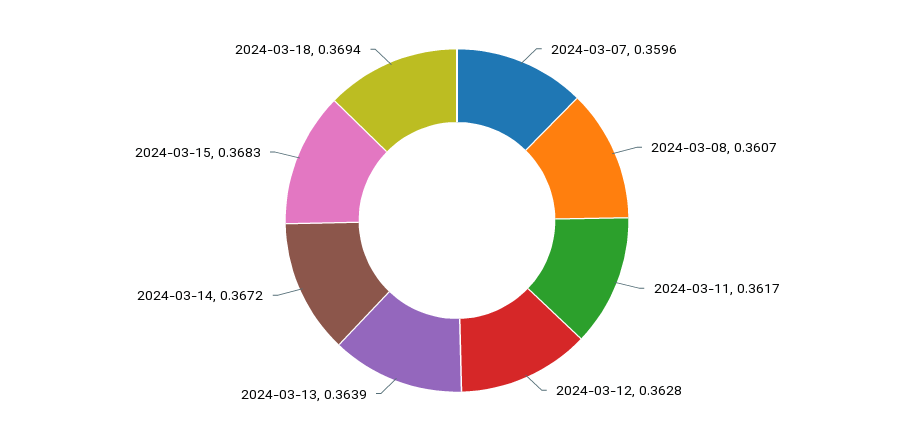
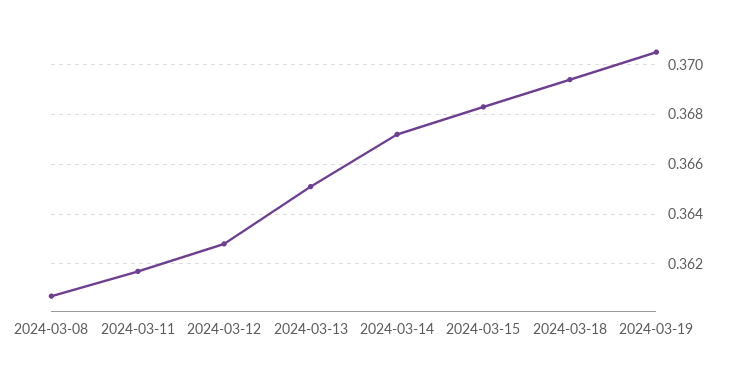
2024-03-07: 0.3596 -> none
2024-03-13: 0.3639 -> 0.365
2024-03-19: none -> 0.3705

